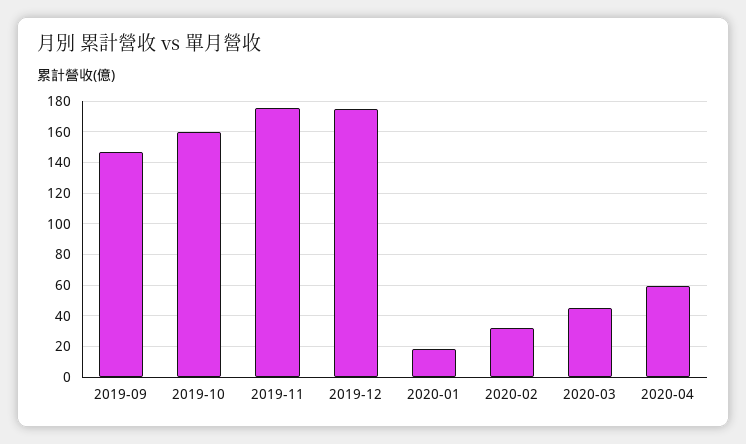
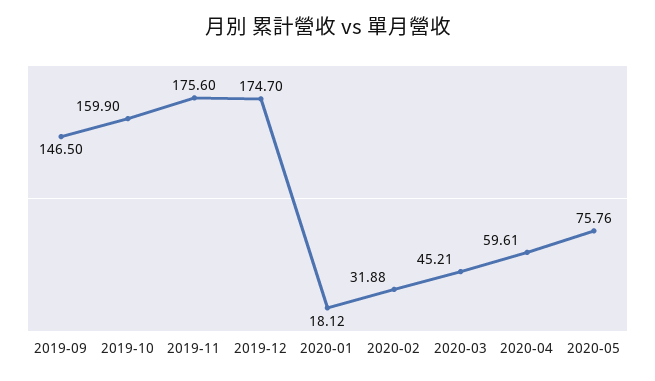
2020-05: none -> 75.76

